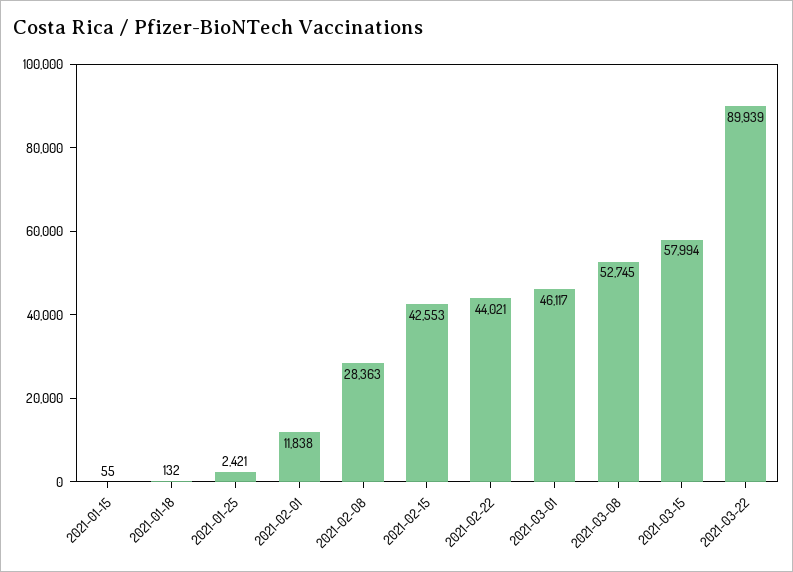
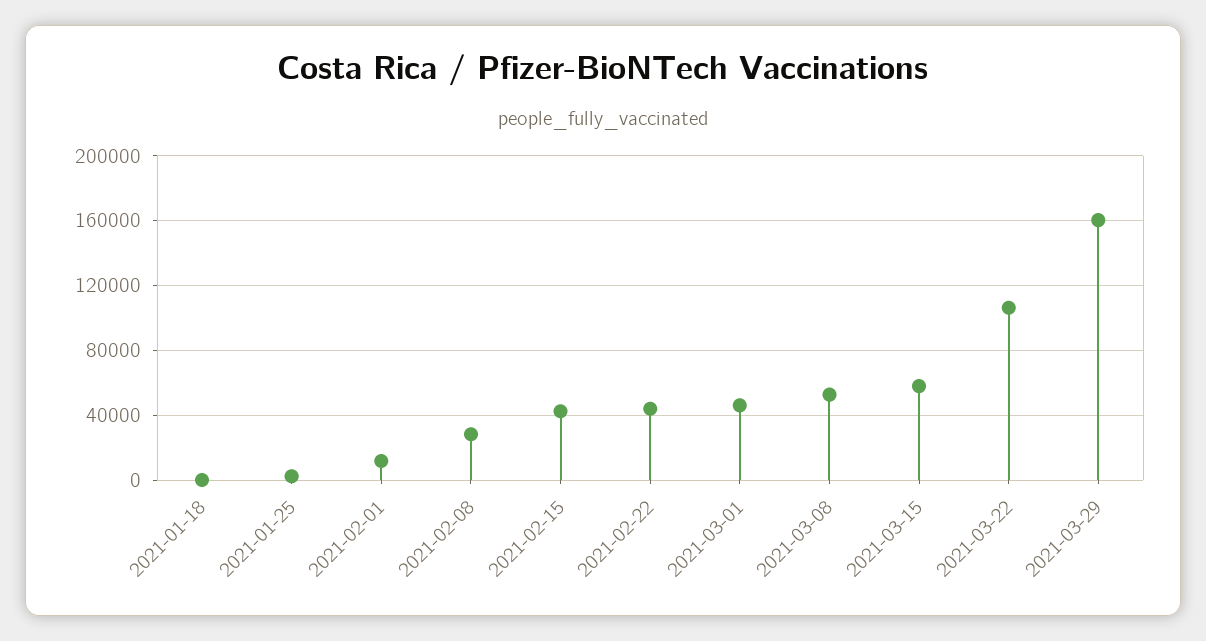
2021-01-15: 55 -> none
2021-03-22: 89939 -> 105000
2021-03-29: none -> 160000

